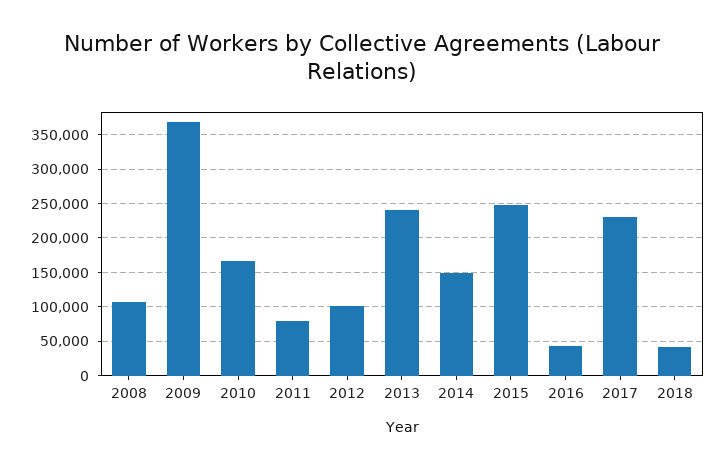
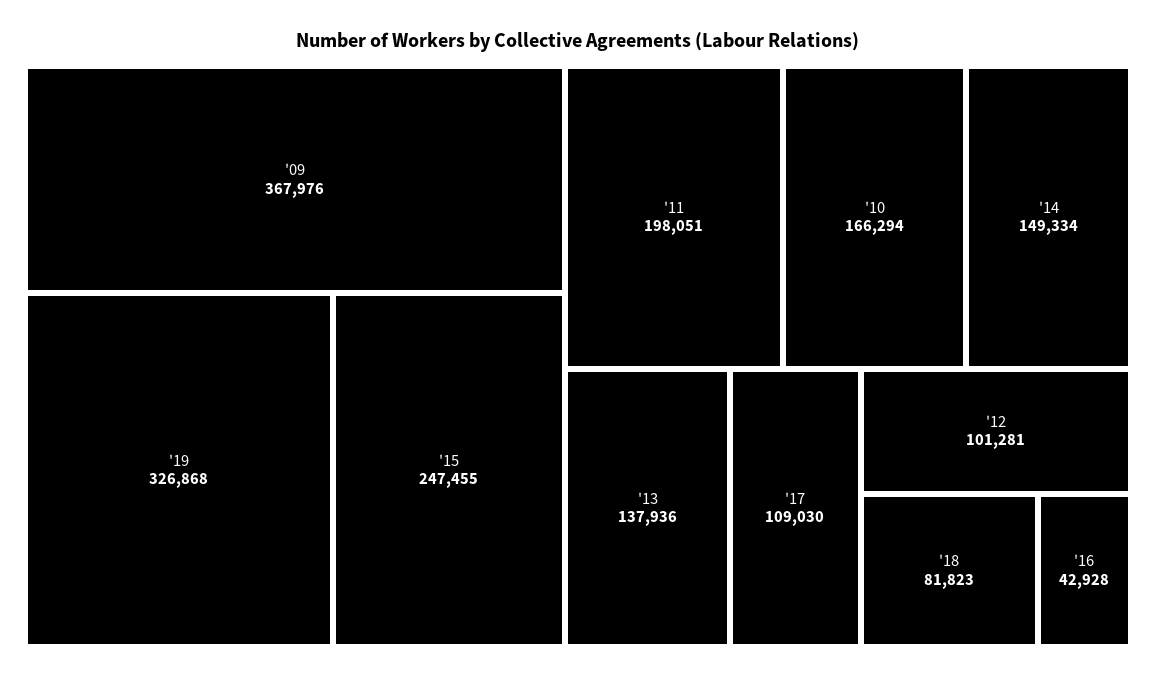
2008: 110000 -> none
2011: 80000 -> 198051
2013: 240000 -> 137936
2017: 230000 -> 109030
2018: 40000 -> 81823
'19: none -> 326868

